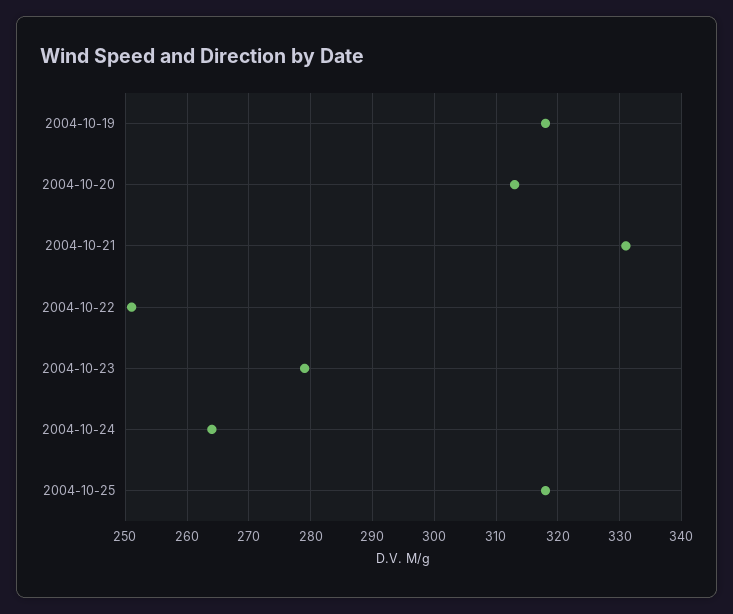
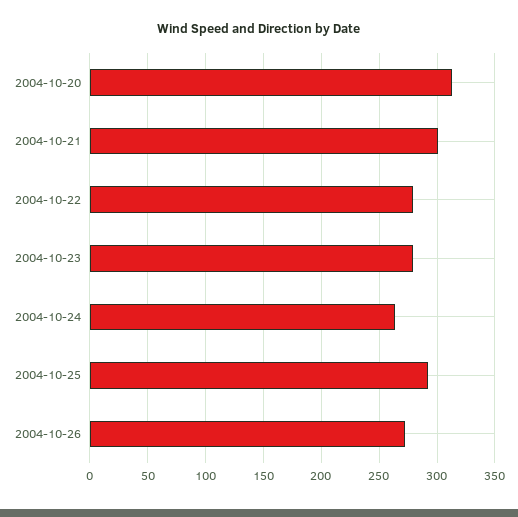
2004-10-19: 318 -> none
2004-10-21: 331 -> 300
2004-10-22: 251 -> 280
2004-10-25: 318 -> 290
2004-10-26: none -> 270

